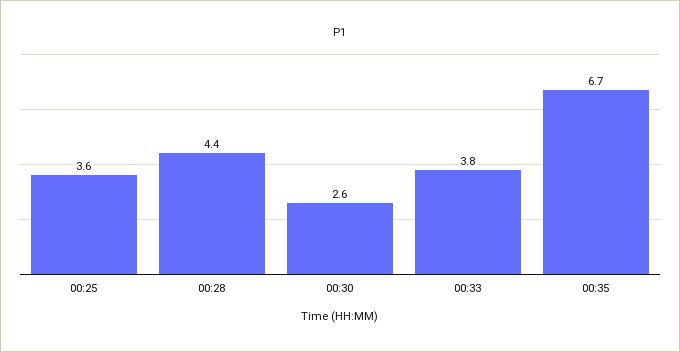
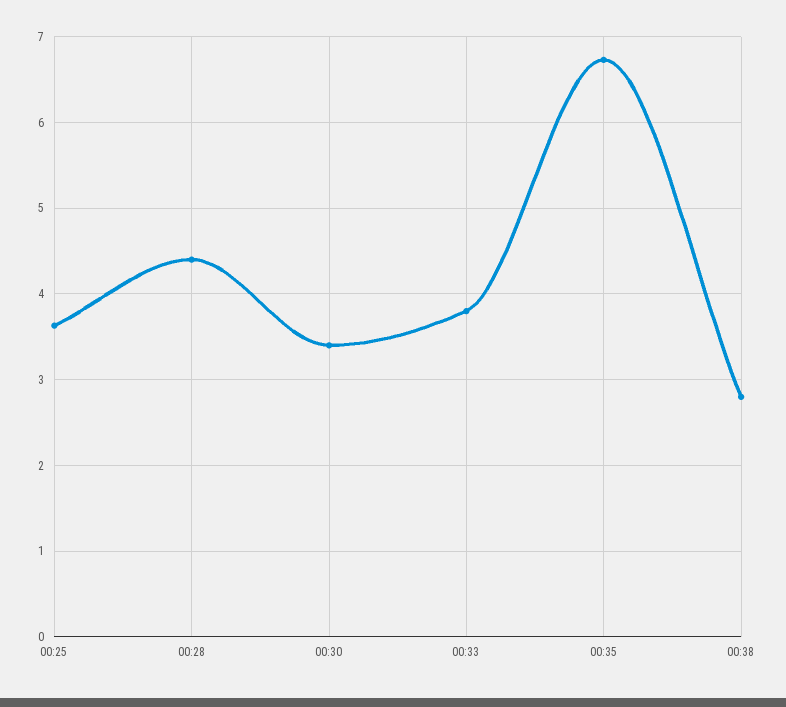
00:30: 2.6 -> 3.4
00:38: none -> 2.8

